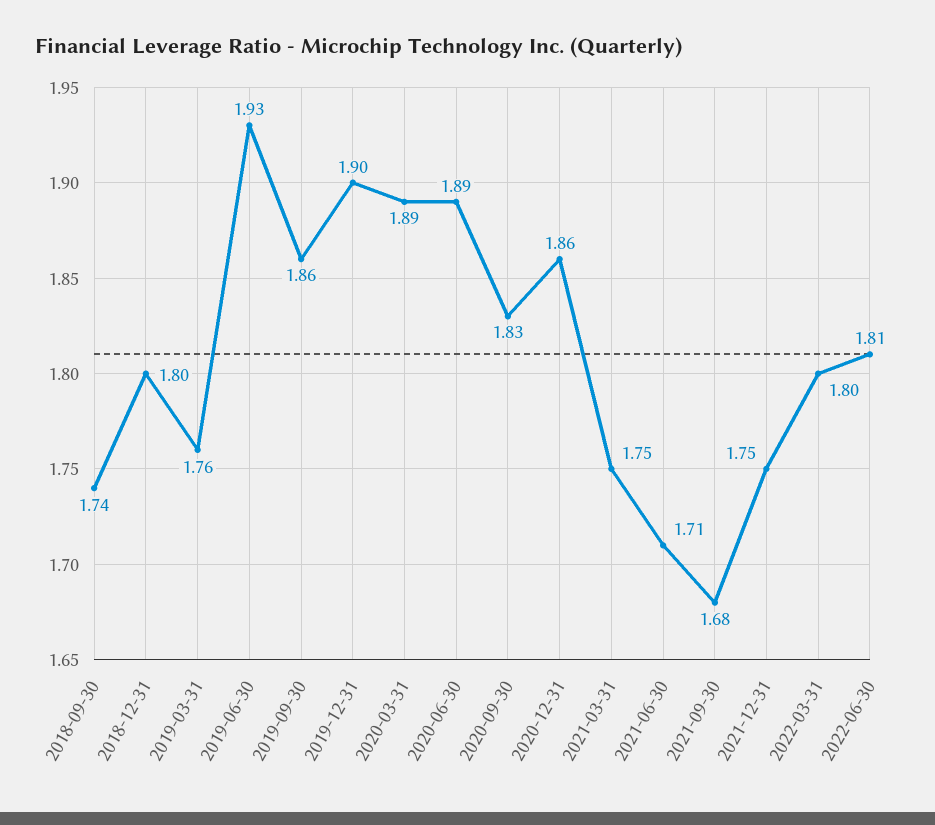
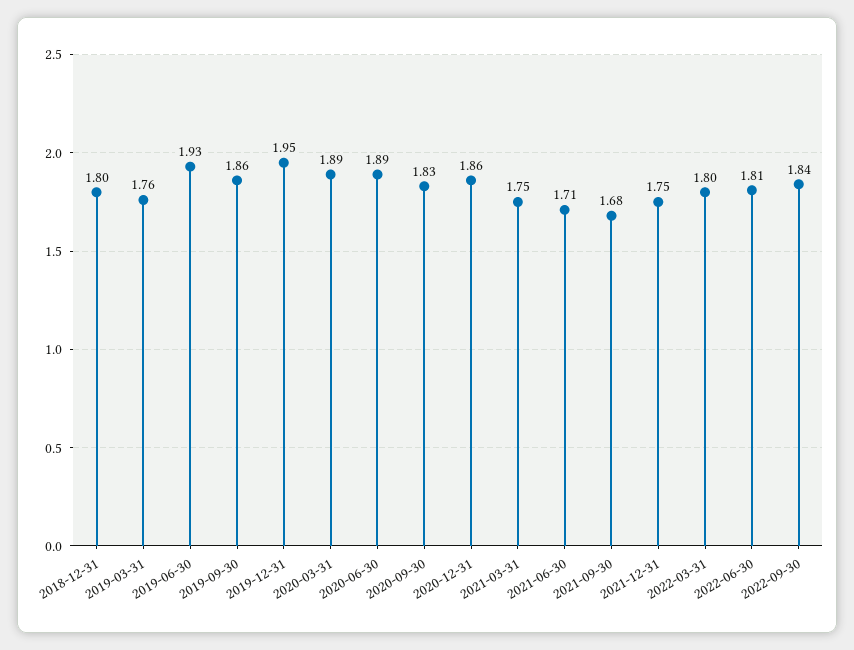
2018-09-30: 1.74 -> none
2019-12-31: 1.9 -> 1.95
2022-09-30: none -> 1.84

